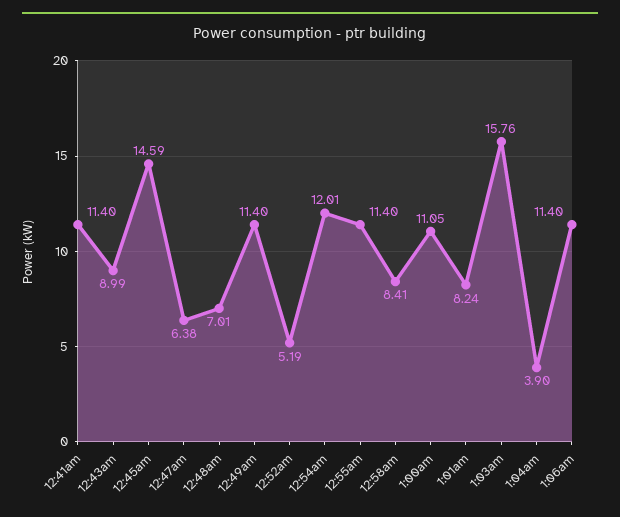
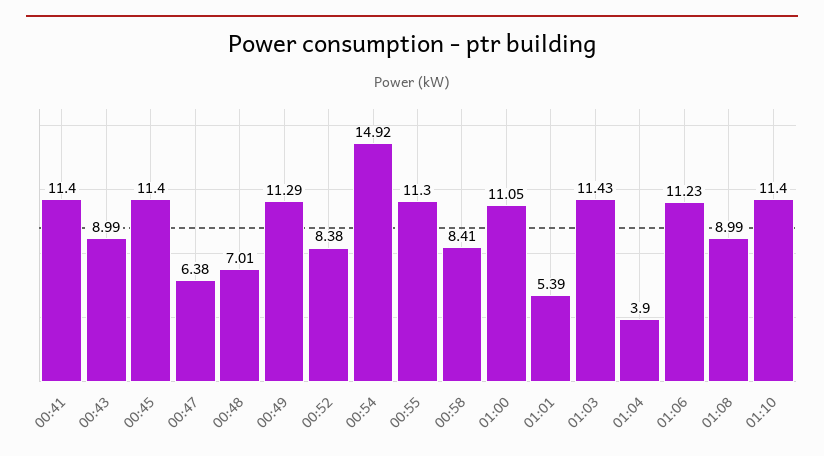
12:45am: 14.59 -> 11.4
12:49am: 11.4 -> 11.29
12:52am: 5.19 -> 8.38
12:54am: 12.01 -> 14.92
12:55am: 11.4 -> 11.3
1:01am: 8.24 -> 5.39
1:03am: 15.76 -> 11.43
1:06am: 11.4 -> 11.23
01:08: none -> 8.99
01:10: none -> 11.4

